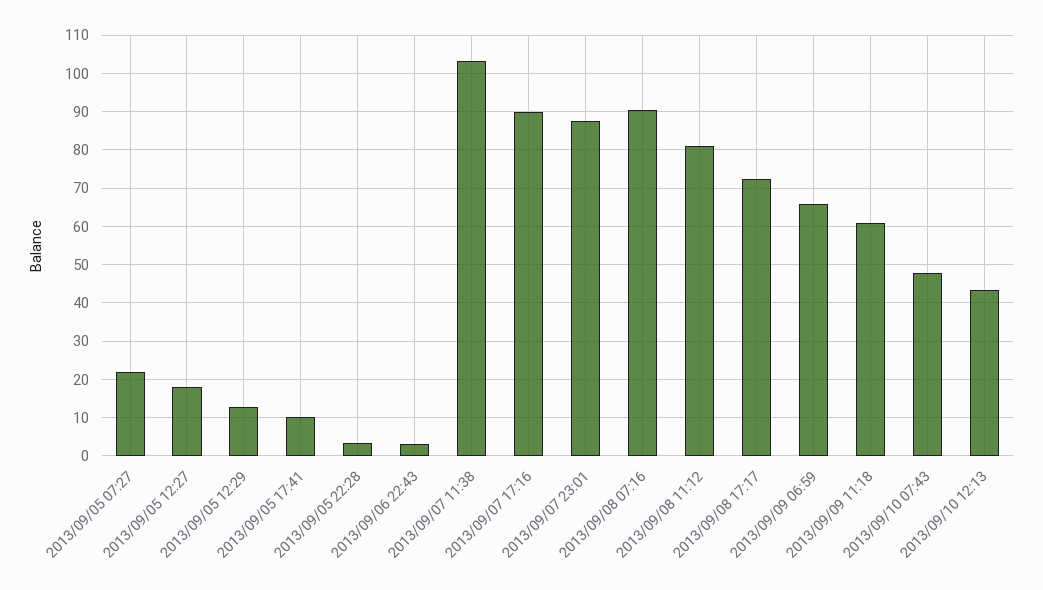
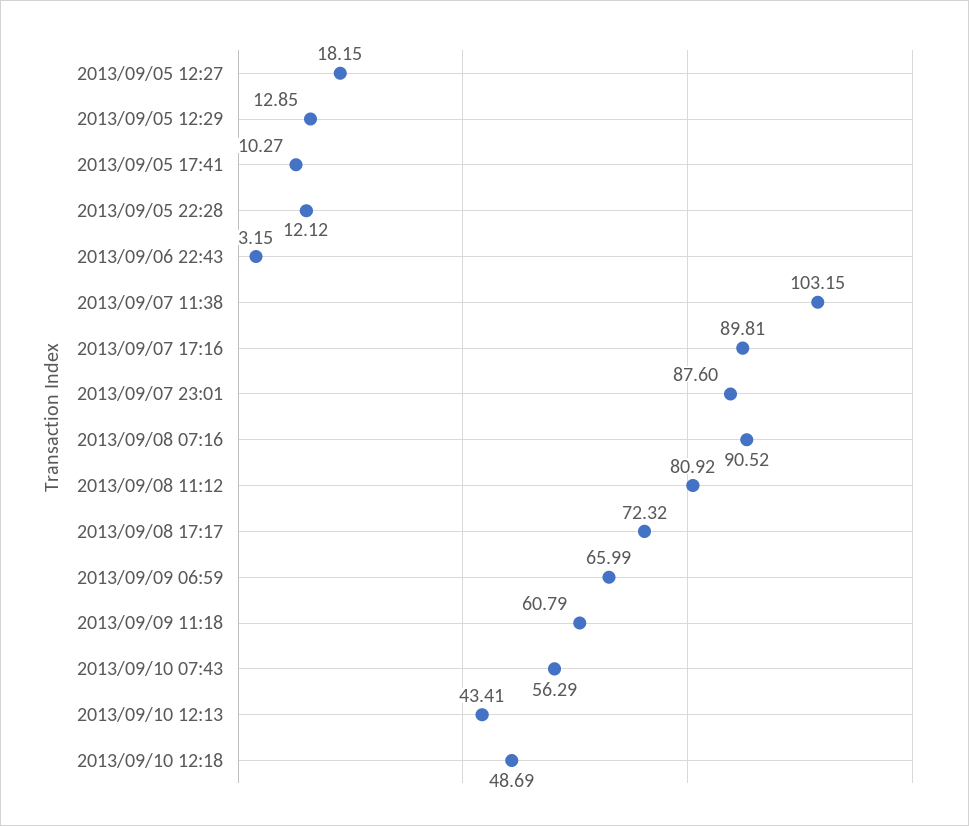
2013/09/05 07:27: 22 -> none
2013/09/05 22:28: 4 -> 12.12
2013/09/10 07:43: 48 -> 56.29
2013/09/10 12:18: none -> 48.69

